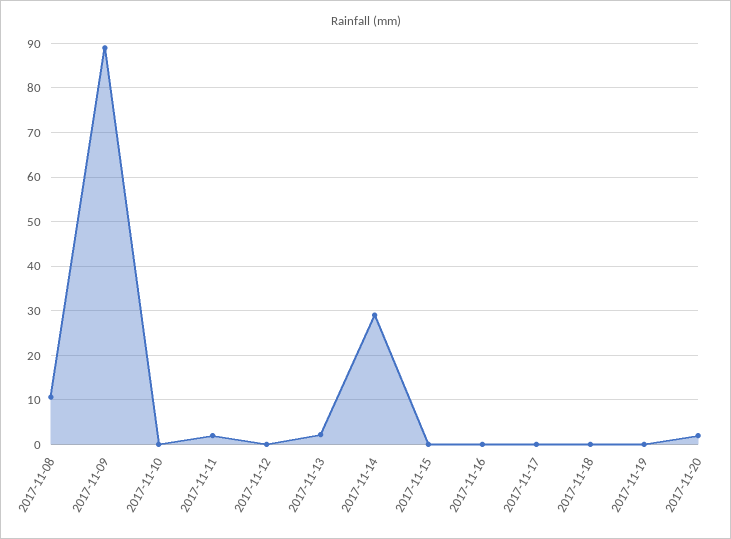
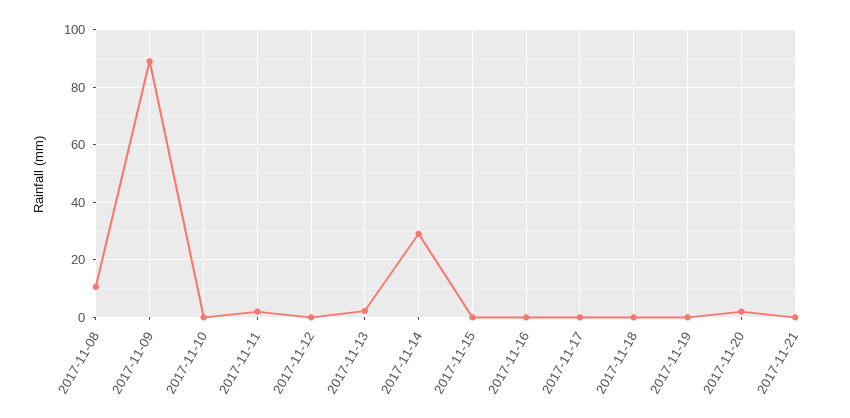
2017-11-21: none -> 0

